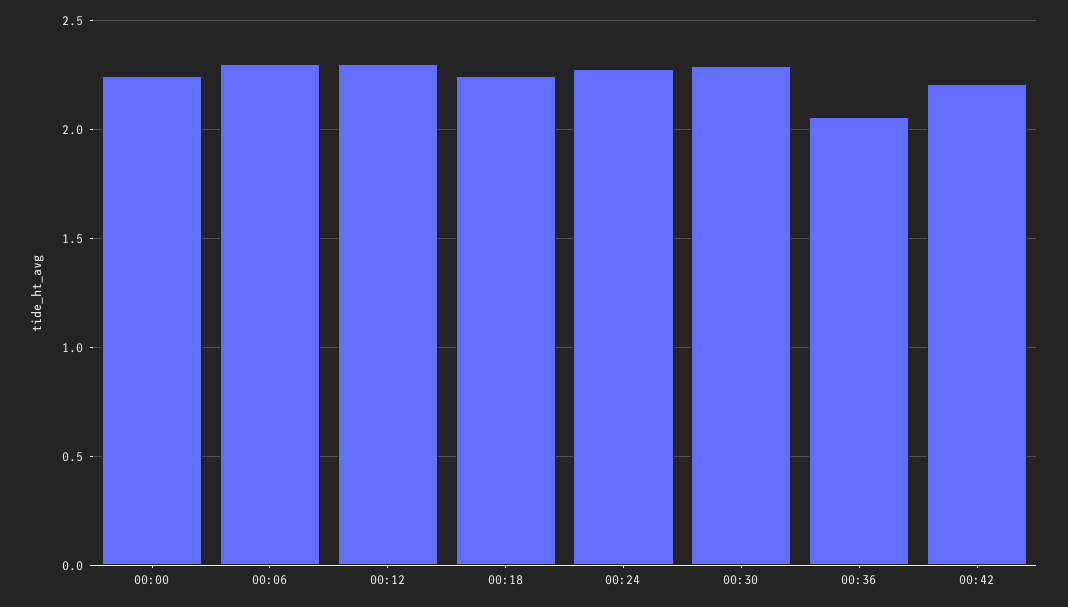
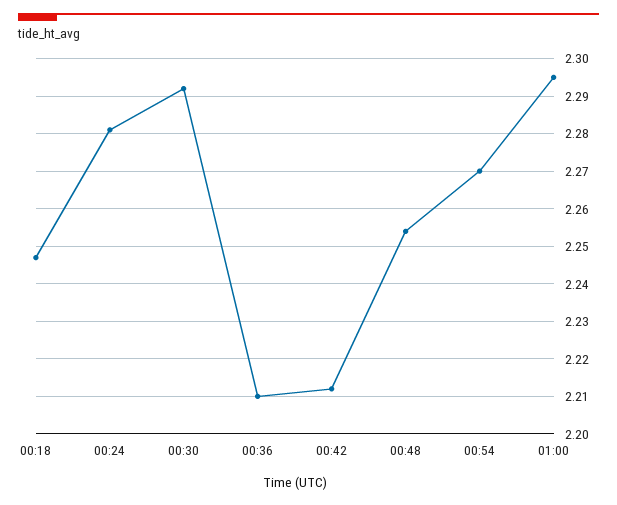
00:00: 2.25 -> none
00:06: 2.3 -> none
00:12: 2.3 -> none
00:36: 2.05 -> 2.21
00:48: none -> 2.255
00:54: none -> 2.27
01:00: none -> 2.295

